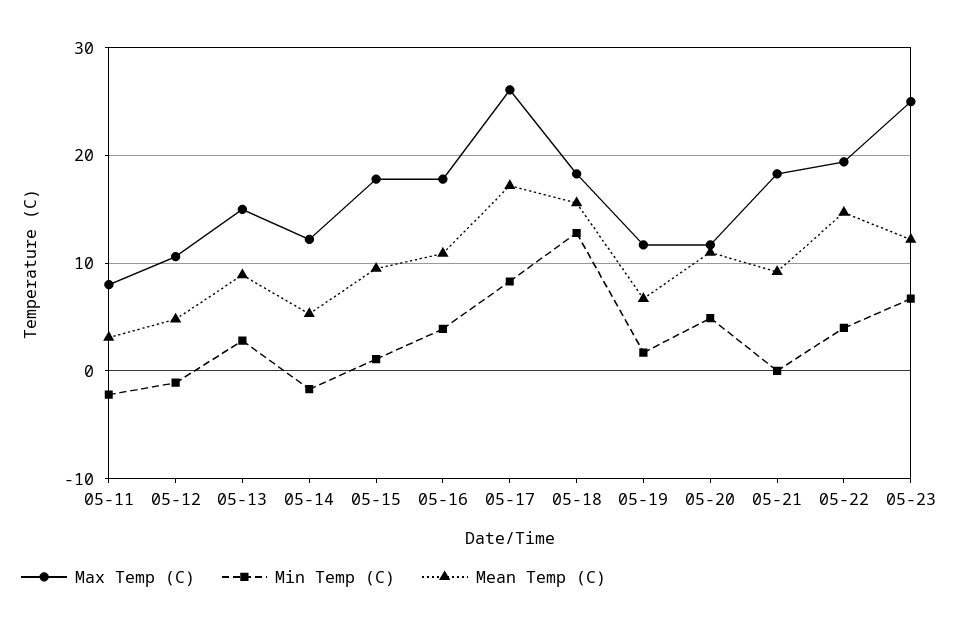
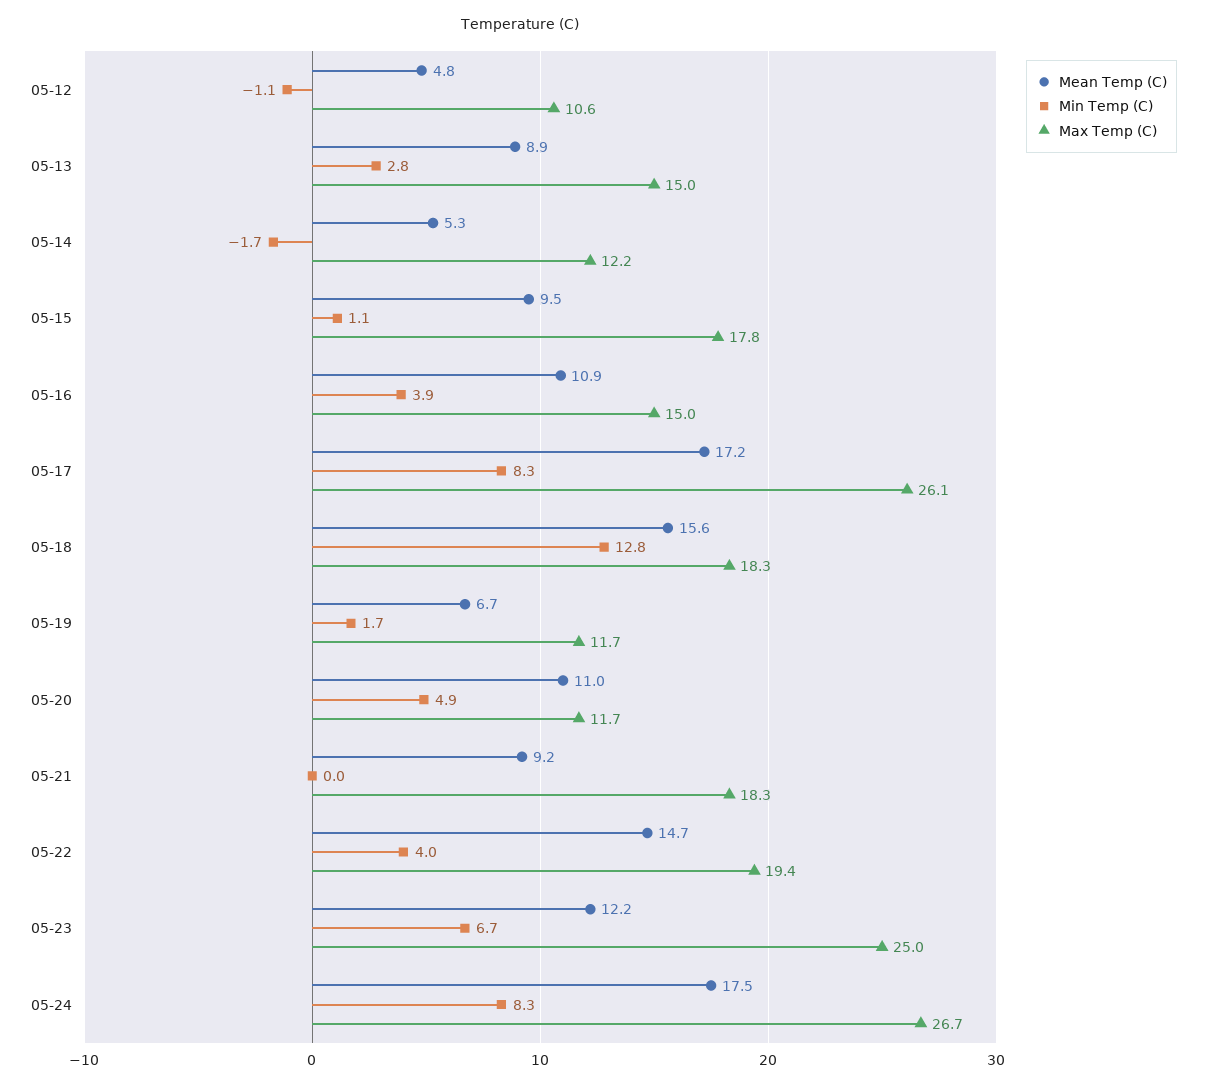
Max Temp (C), 05-11: 8 -> none
Min Temp (C), 05-11: -2 -> none
Mean Temp (C), 05-11: 3 -> none
Max Temp (C), 05-16: 18 -> 15
Mean Temp (C), 05-24: none -> 17.5
Min Temp (C), 05-24: none -> 8.3
Max Temp (C), 05-24: none -> 26.7

